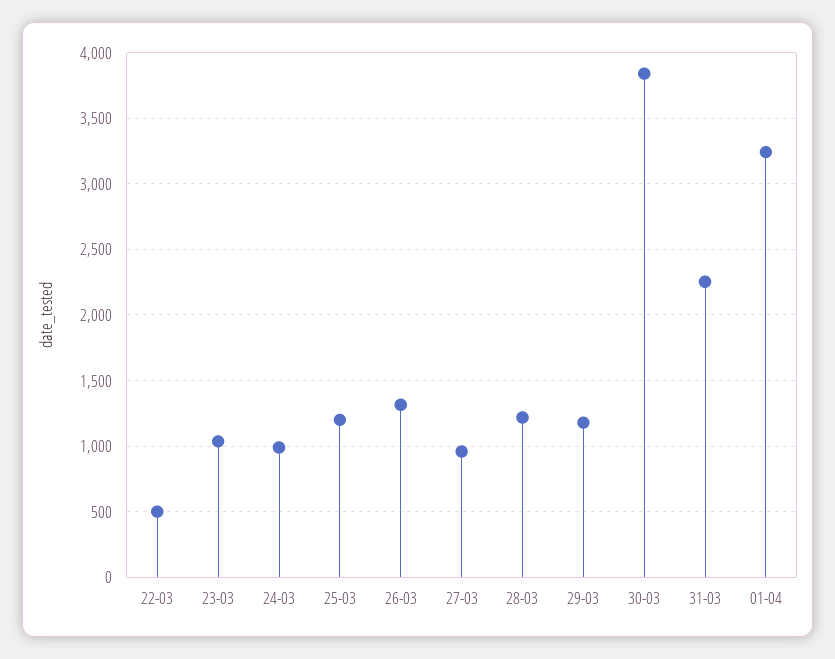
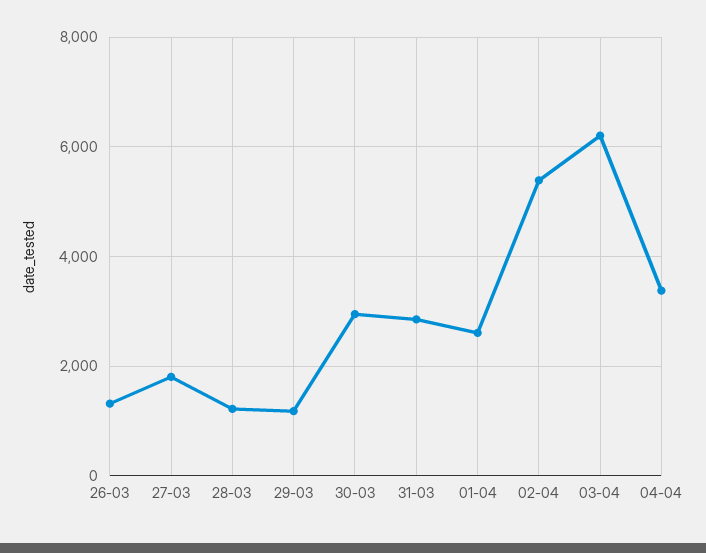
22-03: 500 -> none
23-03: 1050 -> none
24-03: 1000 -> none
25-03: 1200 -> none
27-03: 950 -> 1800
30-03: 3850 -> 3000
31-03: 2250 -> 2800
01-04: 3250 -> 2600
02-04: none -> 5400
03-04: none -> 6200
04-04: none -> 3400

